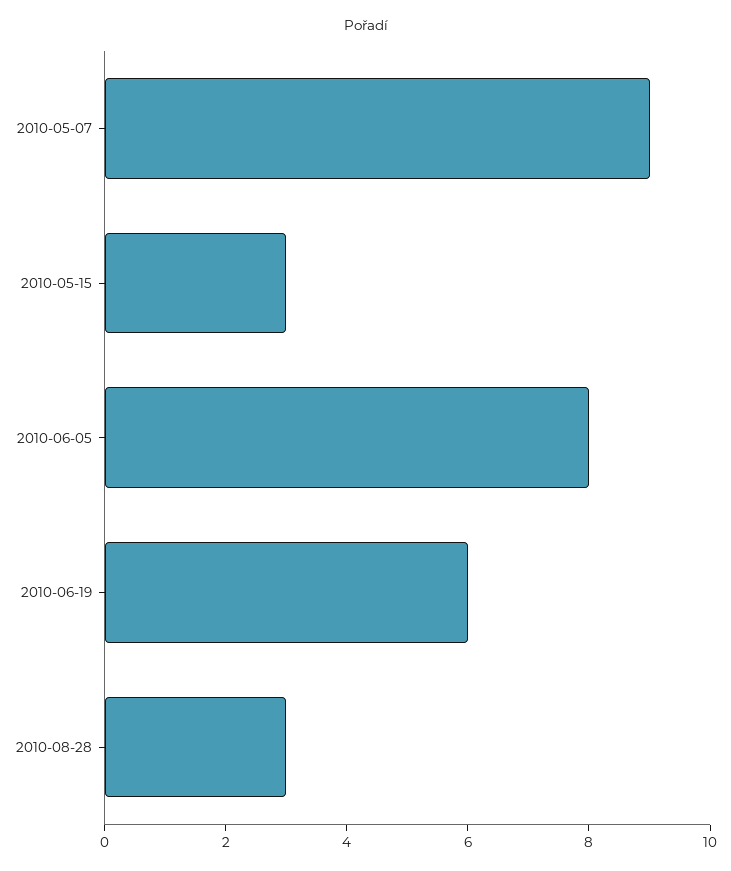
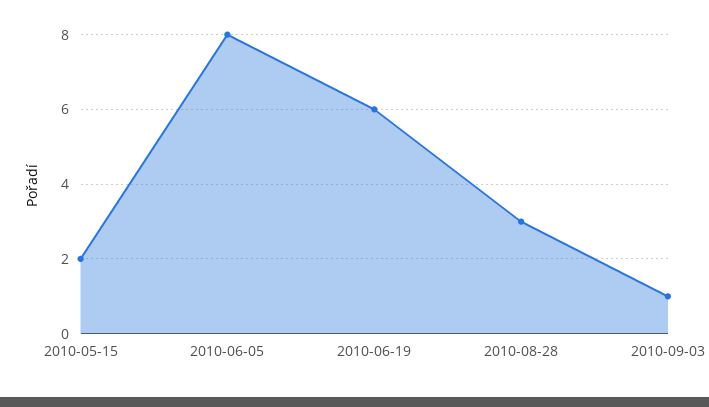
2010-05-07: 9 -> none
2010-05-15: 3 -> 2
2010-09-03: none -> 1

